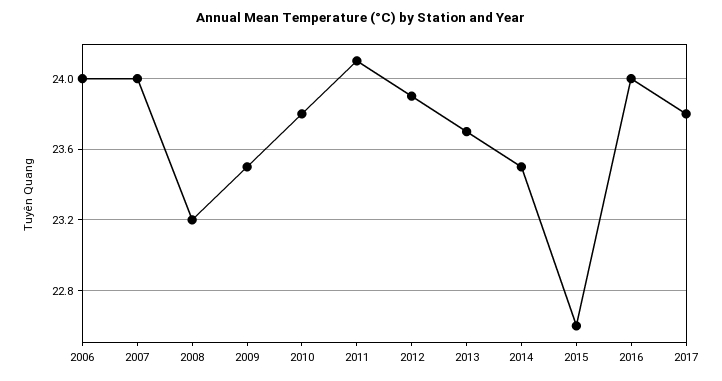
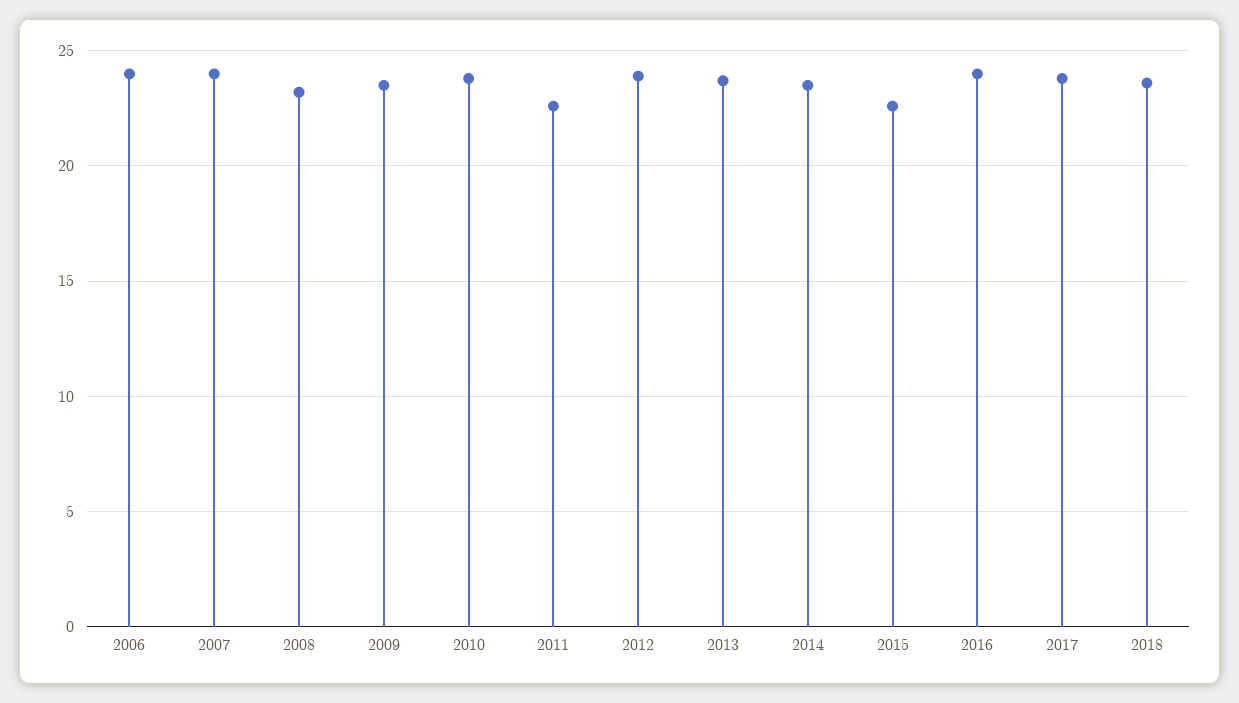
2011: 24.1 -> 22.5
2018: none -> 23.5

